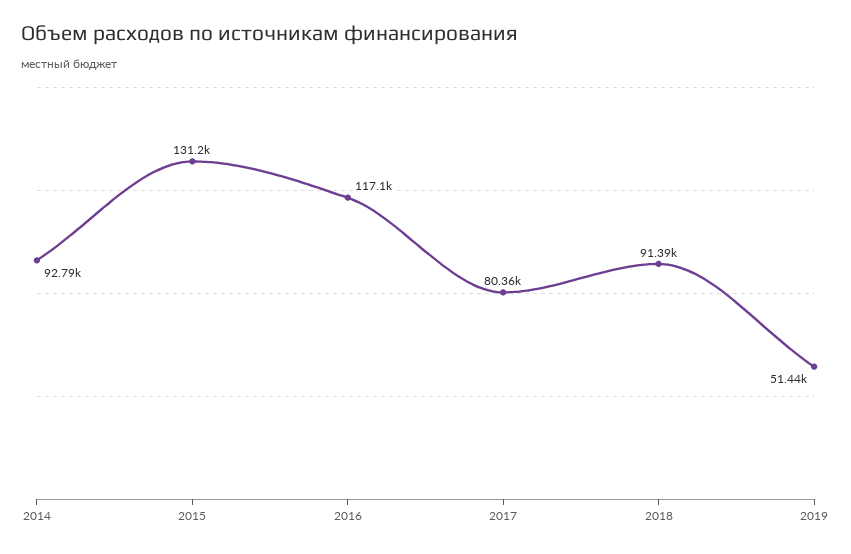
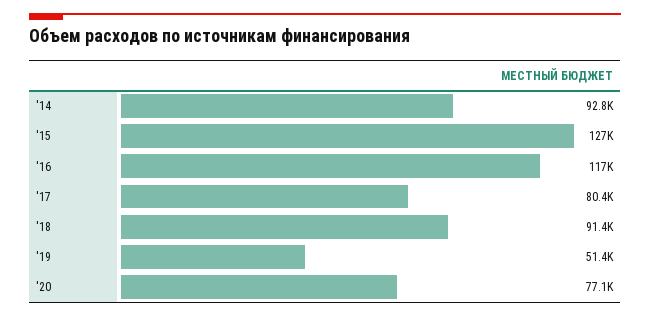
2015: 131200 -> 127000
'20: none -> 77100

